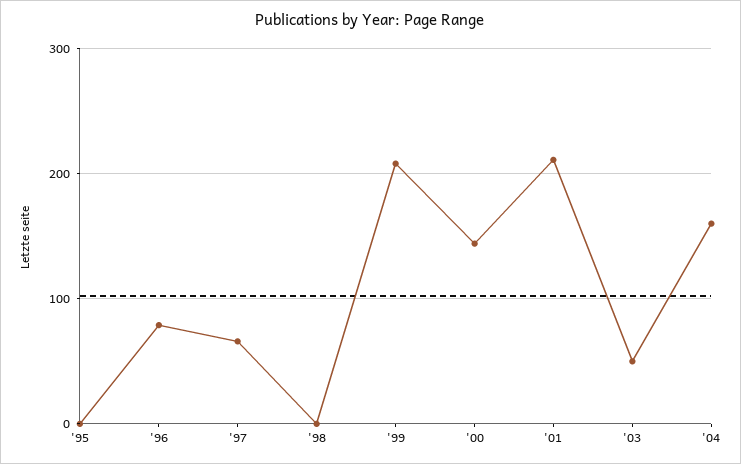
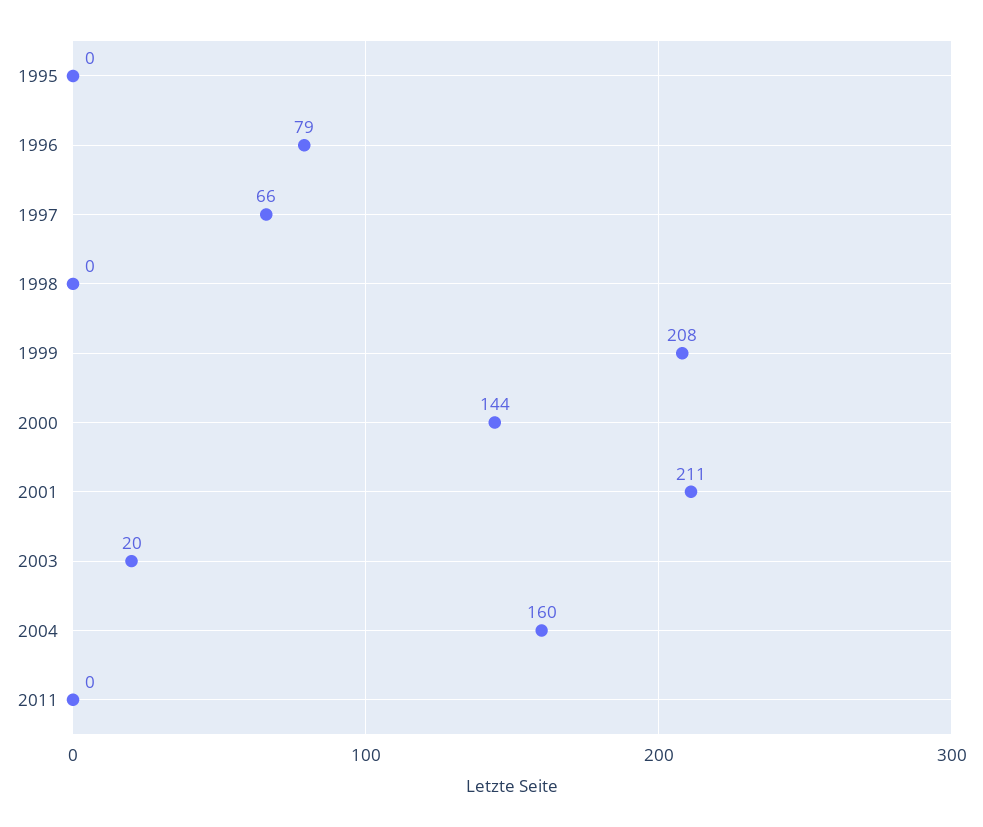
'03: 50 -> 20
2011: none -> 0

